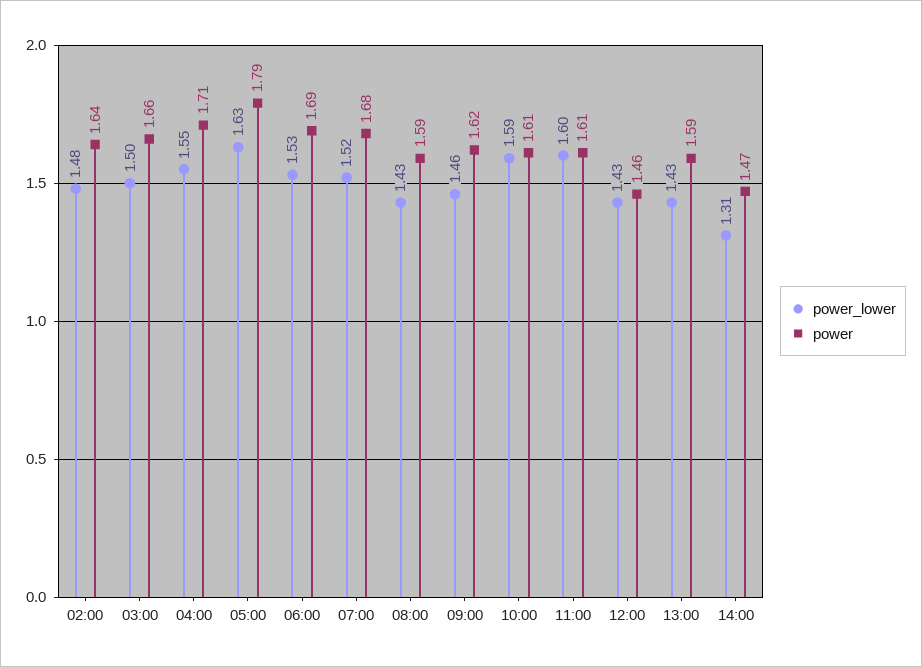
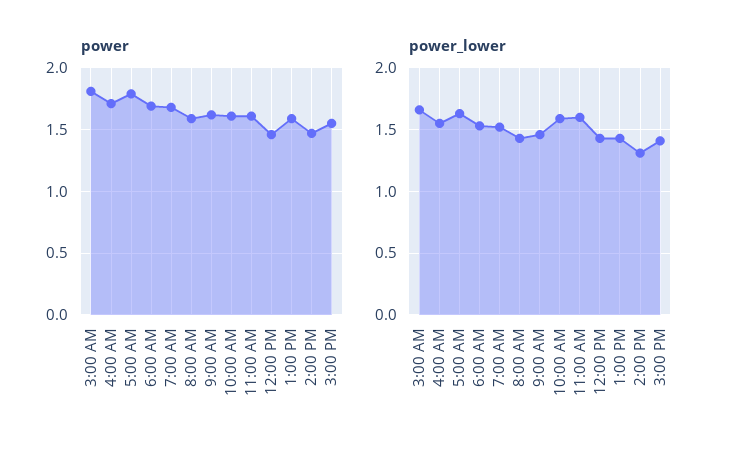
power_lower, 02:00: 1.48 -> none
power, 02:00: 1.64 -> none
power_lower, 03:00: 1.5 -> 1.65
power, 03:00: 1.66 -> 1.8
power, 3:00 PM: none -> 1.55
power_lower, 3:00 PM: none -> 1.4

